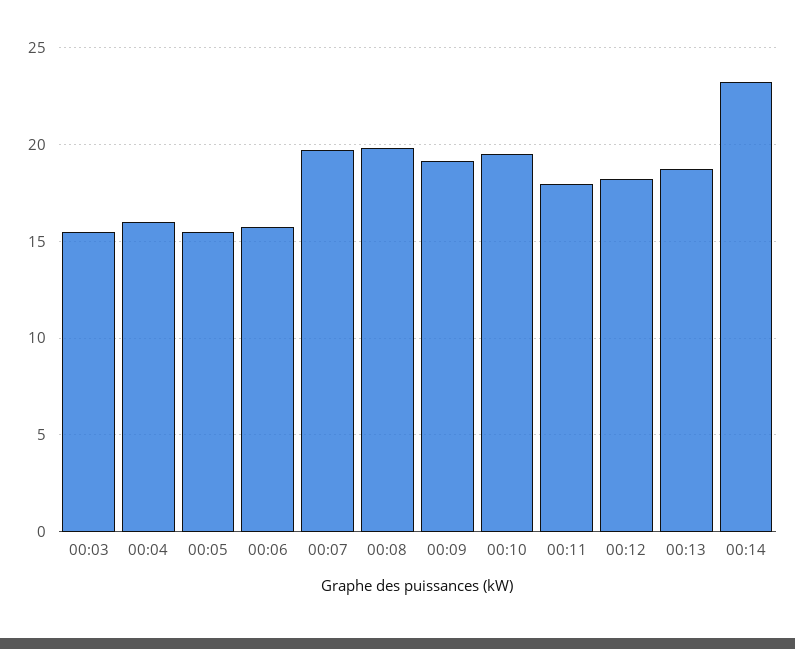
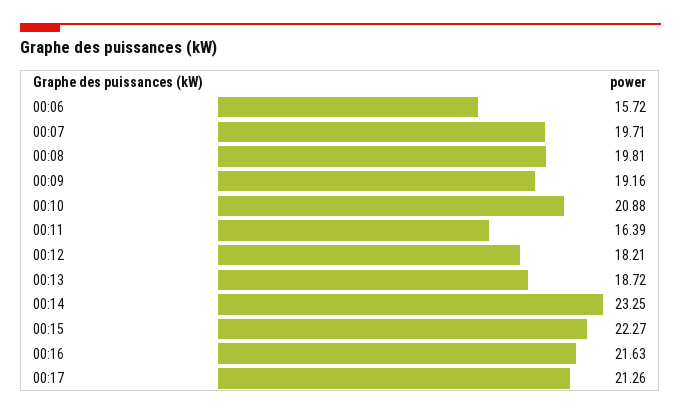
00:03: 15.5 -> none
00:04: 16 -> none
00:05: 15.5 -> none
00:10: 19.5 -> 20.88
00:11: 18 -> 16.39
00:15: none -> 22.27
00:16: none -> 21.63
00:17: none -> 21.26

